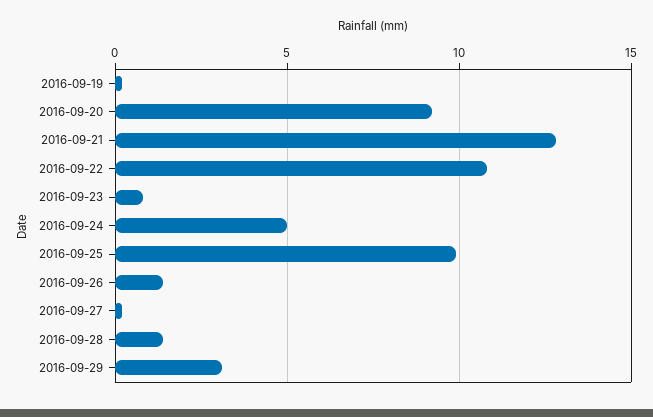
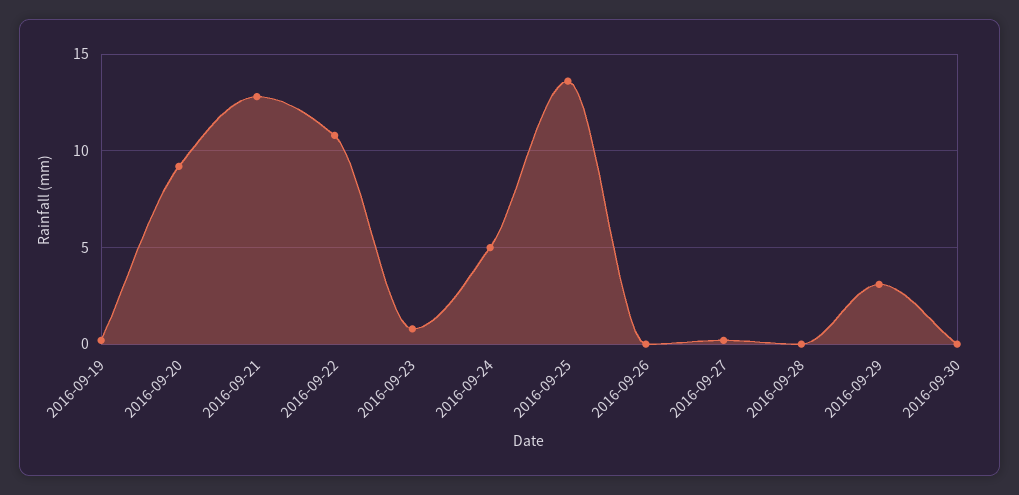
2016-09-25: 10 -> 13.5
2016-09-26: 1.5 -> 0
2016-09-28: 1.5 -> 0
2016-09-30: none -> 0

